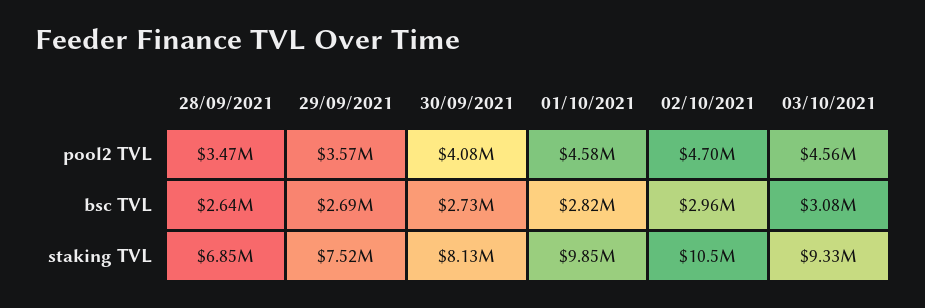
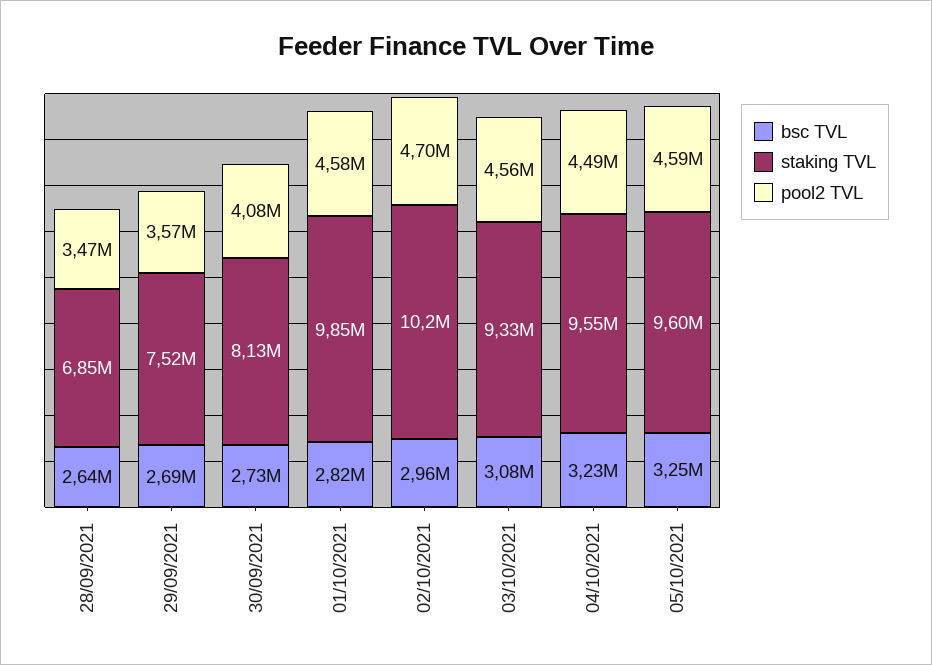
staking TVL, 02/10/2021: 10500000 -> 10200000
bsc TVL, 04/10/2021: none -> 3230000
staking TVL, 04/10/2021: none -> 9550000
pool2 TVL, 04/10/2021: none -> 4490000
bsc TVL, 05/10/2021: none -> 3250000
staking TVL, 05/10/2021: none -> 9600000
pool2 TVL, 05/10/2021: none -> 4590000

